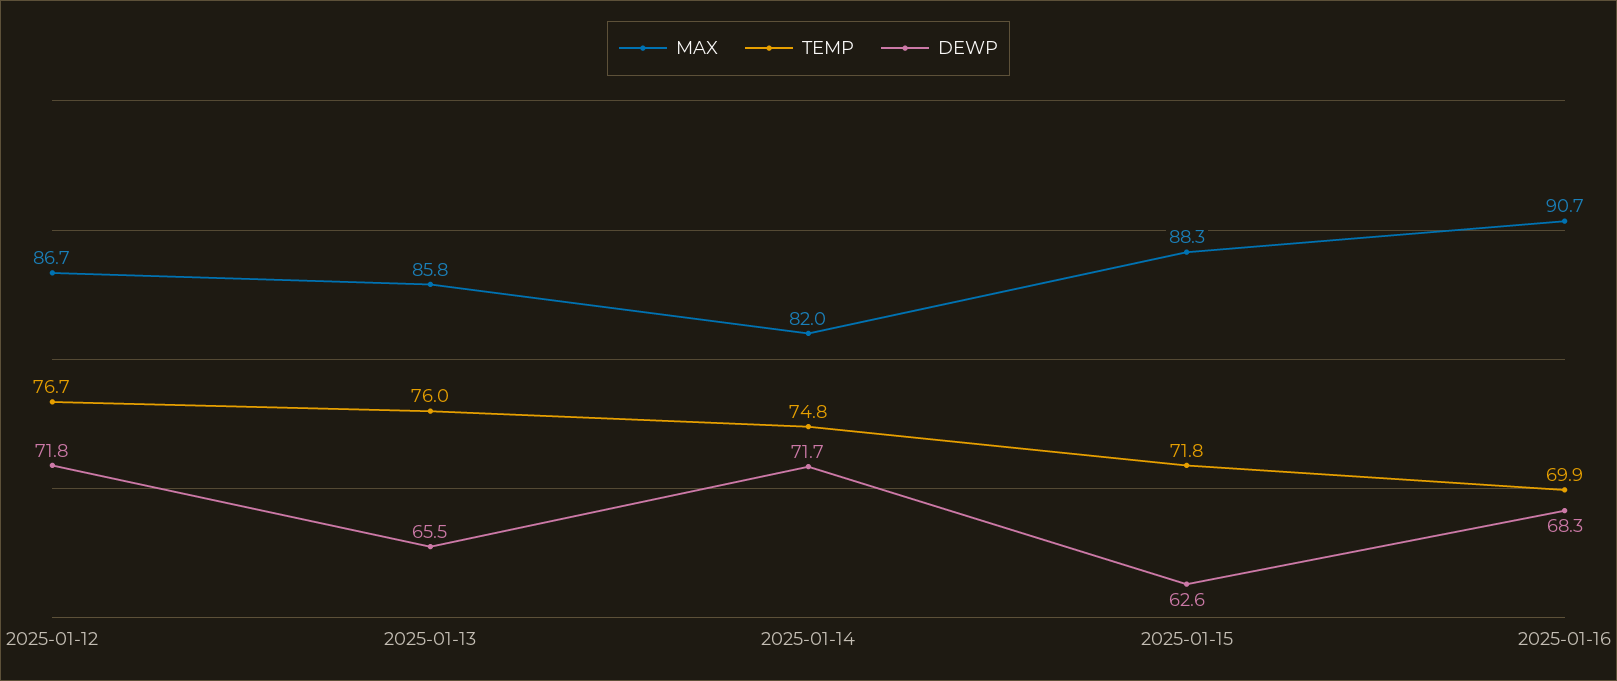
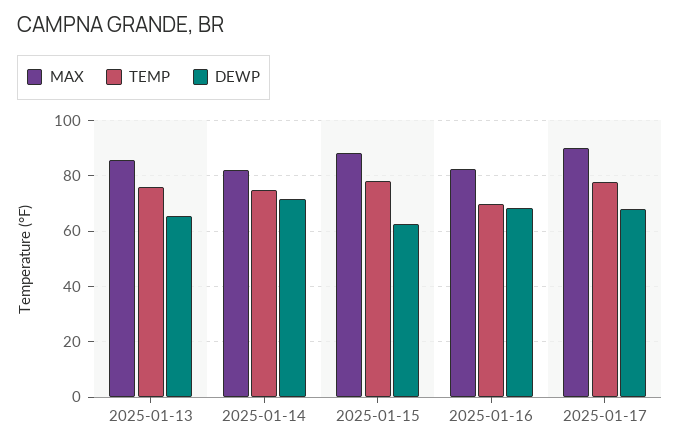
MAX, 2025-01-12: 86.7 -> none
TEMP, 2025-01-12: 76.7 -> none
DEWP, 2025-01-12: 71.8 -> none
TEMP, 2025-01-15: 71.8 -> 77.5
MAX, 2025-01-16: 90.7 -> 82.5
MAX, 2025-01-17: none -> 90
TEMP, 2025-01-17: none -> 77.5
DEWP, 2025-01-17: none -> 67.5

